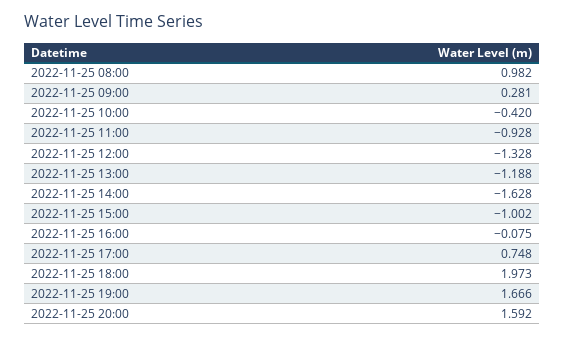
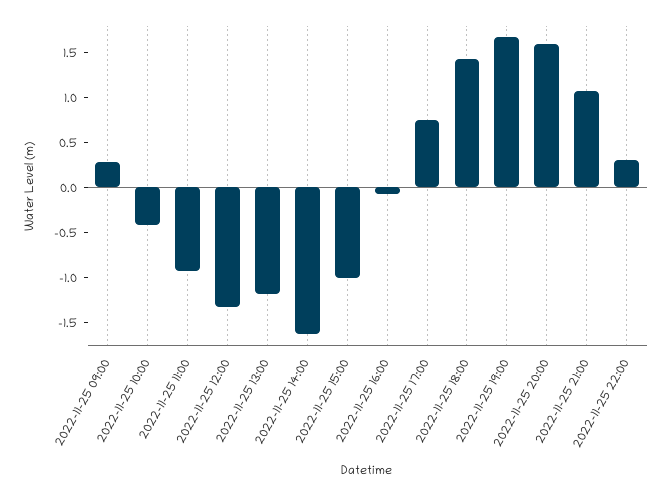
2022-11-25 08:00: 0.982 -> none
2022-11-25 18:00: 1.973 -> 1.4
2022-11-25 21:00: none -> 1.1
2022-11-25 22:00: none -> 0.3

